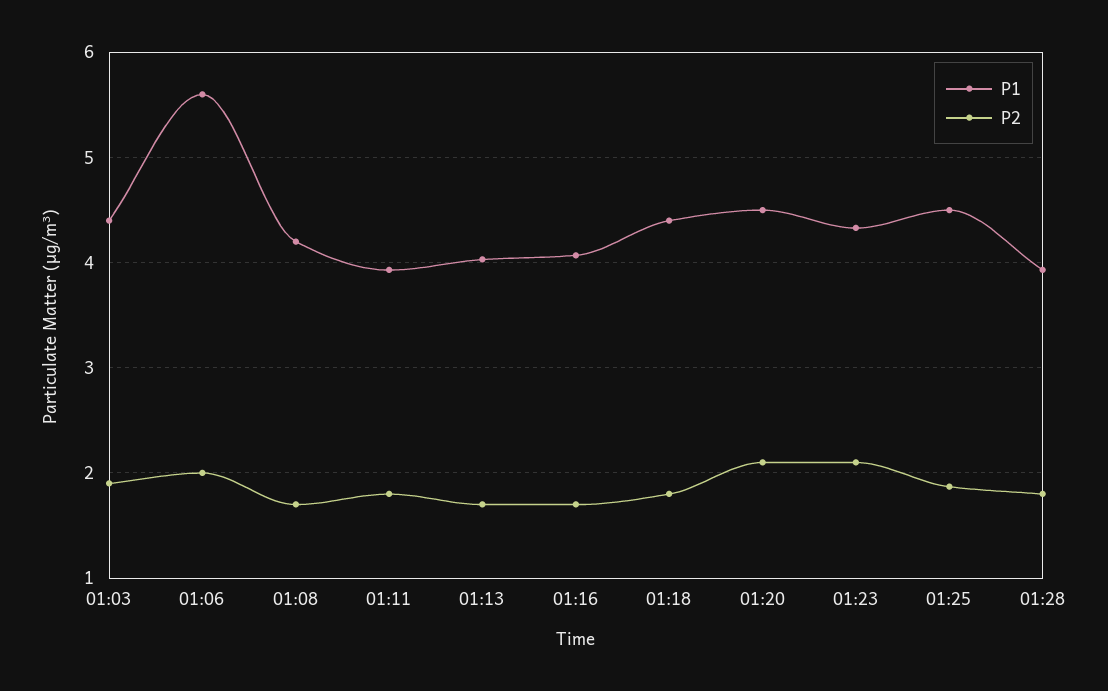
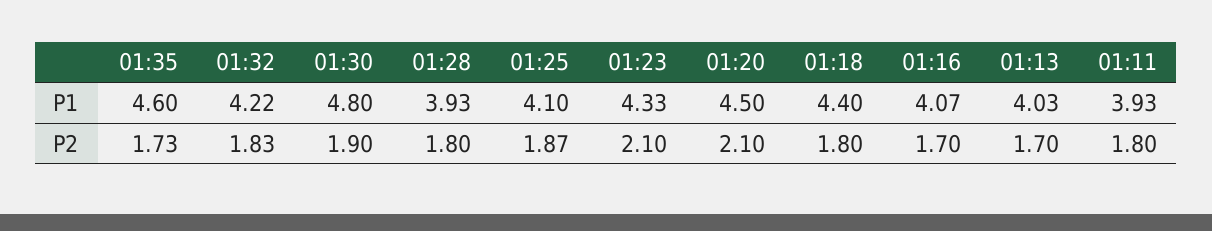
P1, 01:03: 4.4 -> none
P2, 01:03: 1.9 -> none
P1, 01:06: 5.6 -> none
P2, 01:06: 2 -> none
P1, 01:08: 4.2 -> none
P2, 01:08: 1.7 -> none
P1, 01:25: 4.5 -> 4.1
P1, 01:35: none -> 4.6
P1, 01:32: none -> 4.22
P1, 01:30: none -> 4.8
P2, 01:35: none -> 1.73
P2, 01:32: none -> 1.83
P2, 01:30: none -> 1.9

